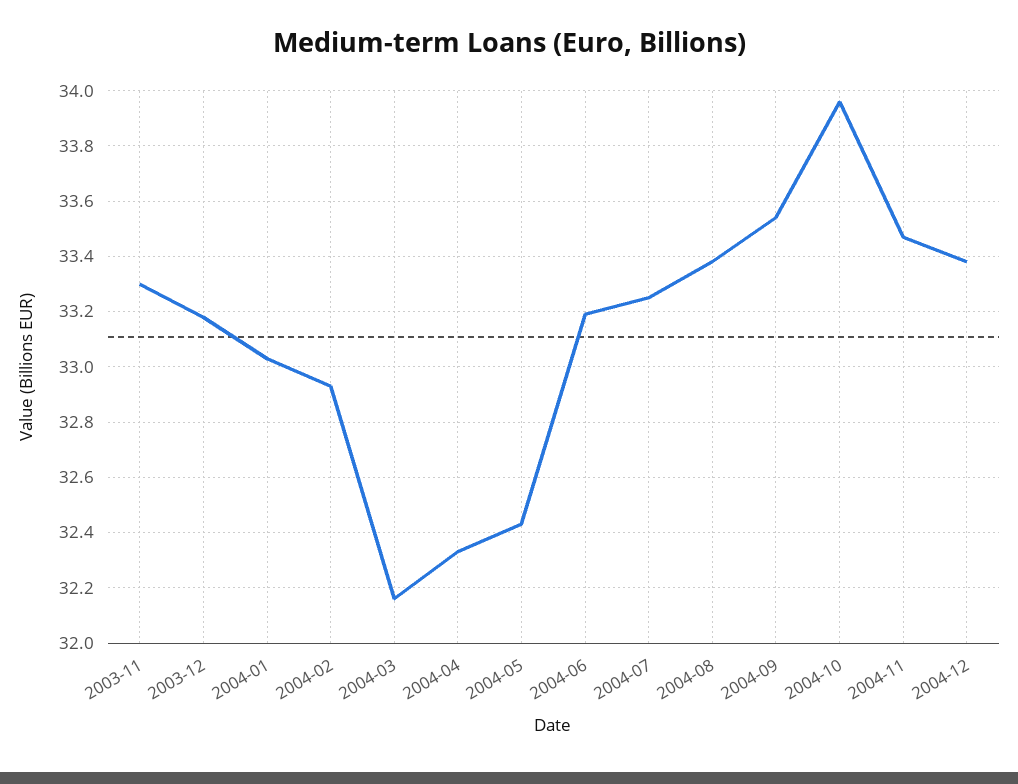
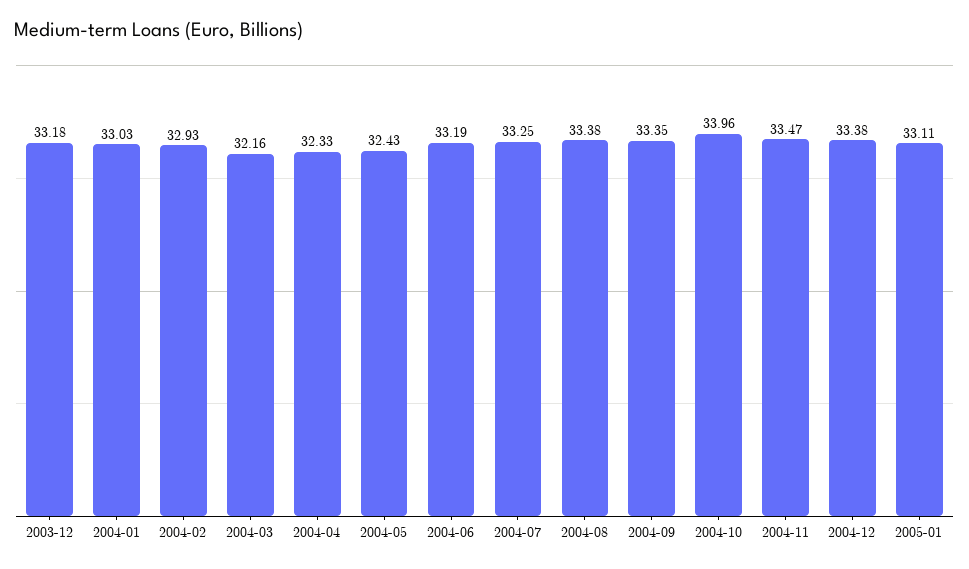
2003-11: 33.3 -> none
2004-09: 33.55 -> 33.35
2005-01: none -> 33.11

